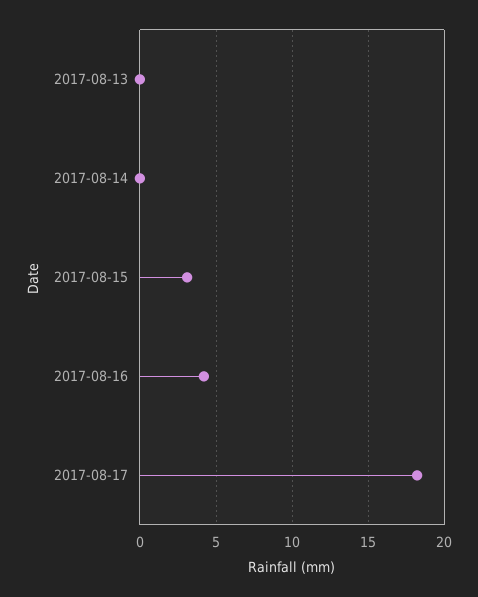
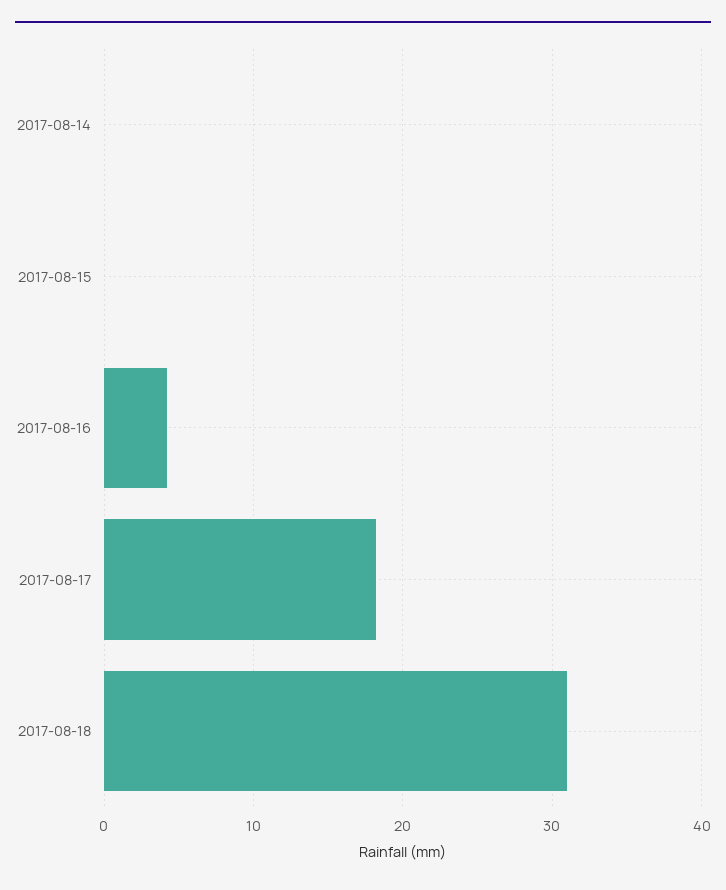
2017-08-13: 0 -> none
2017-08-15: 3 -> 0
2017-08-18: none -> 31

